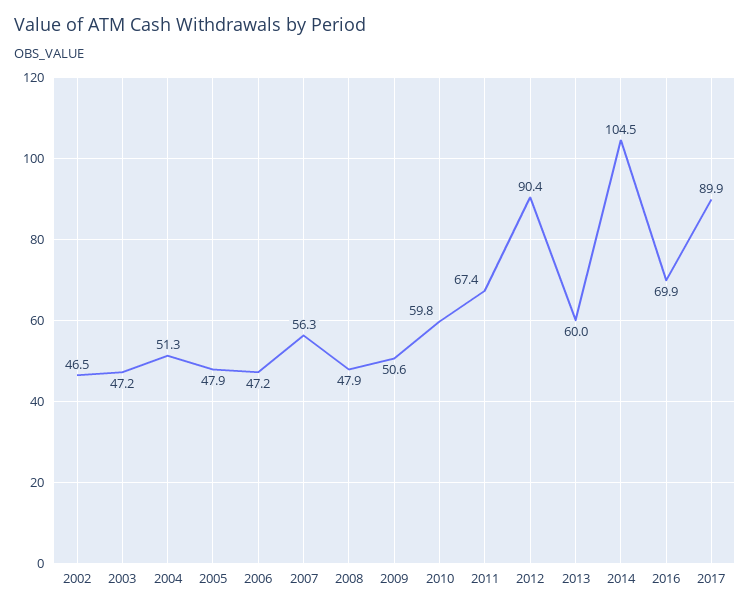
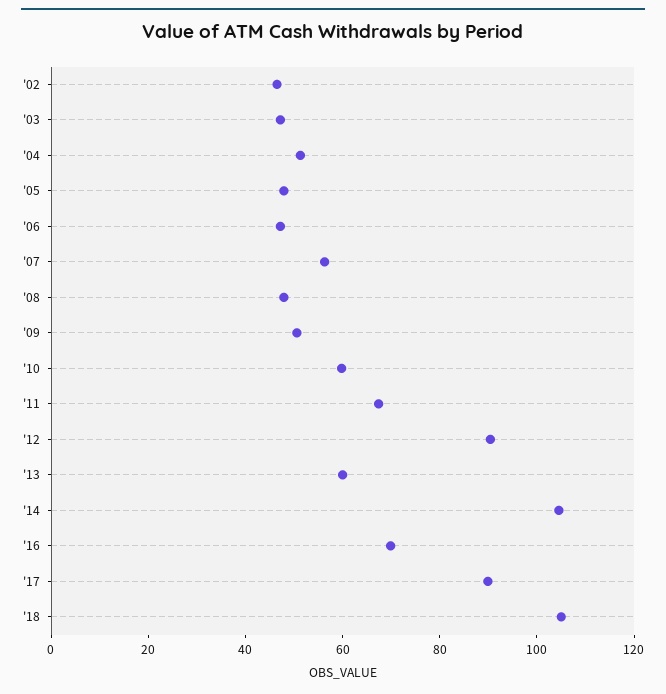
'18: none -> 105

